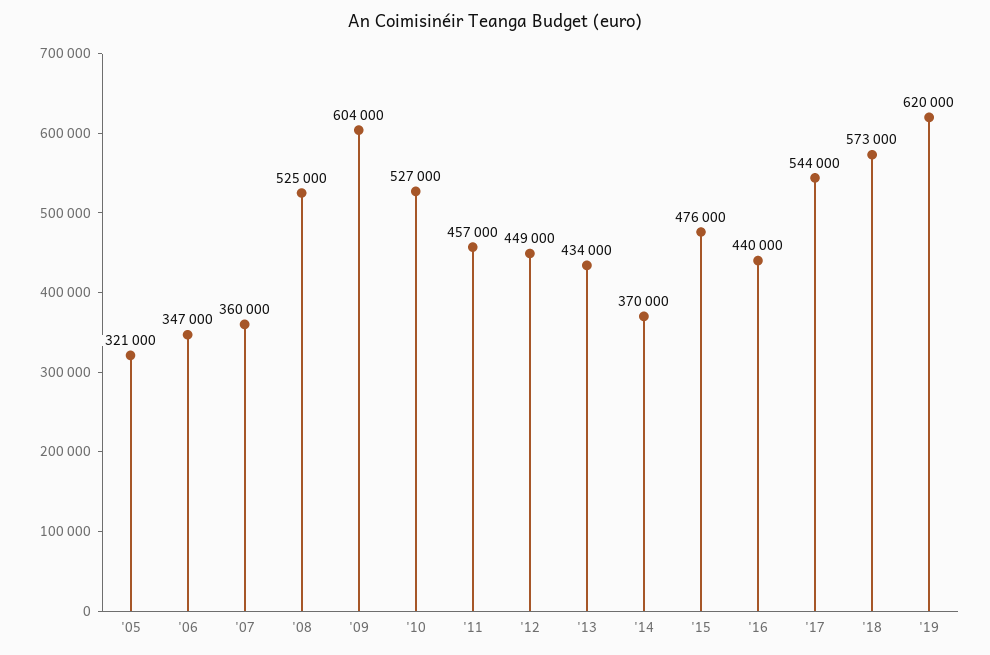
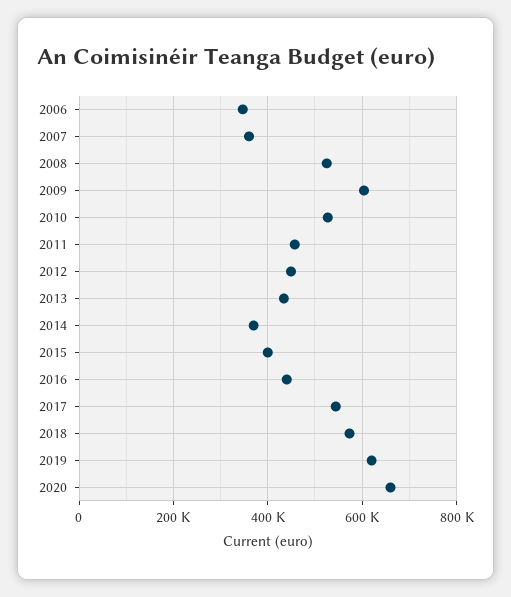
'05: 321000 -> none
'15: 476000 -> 400000
2020: none -> 660000

